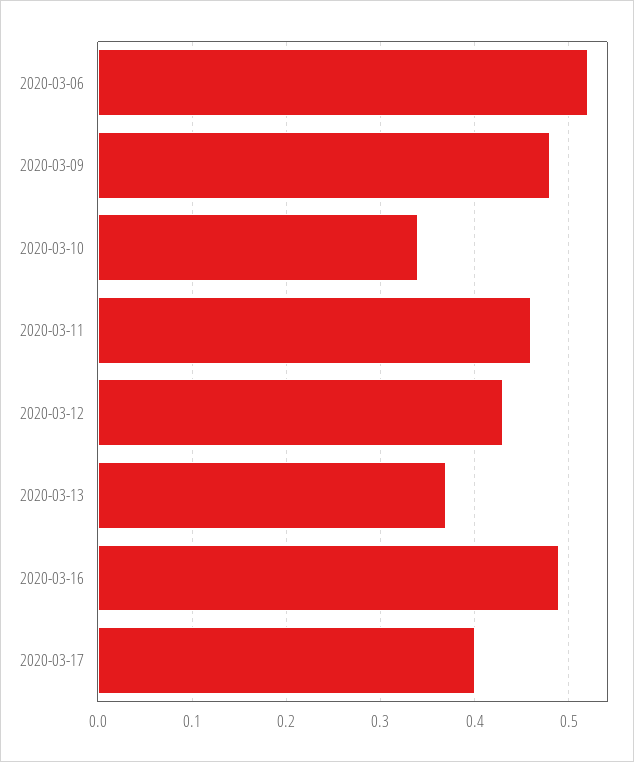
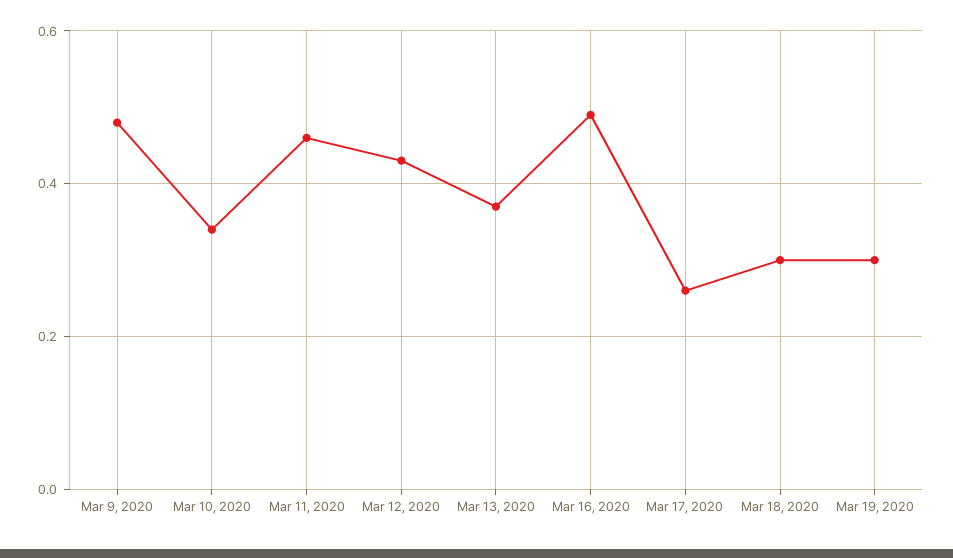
2020-03-06: 0.52 -> none
2020-03-17: 0.4 -> 0.25
Mar 18, 2020: none -> 0.3
Mar 19, 2020: none -> 0.3

